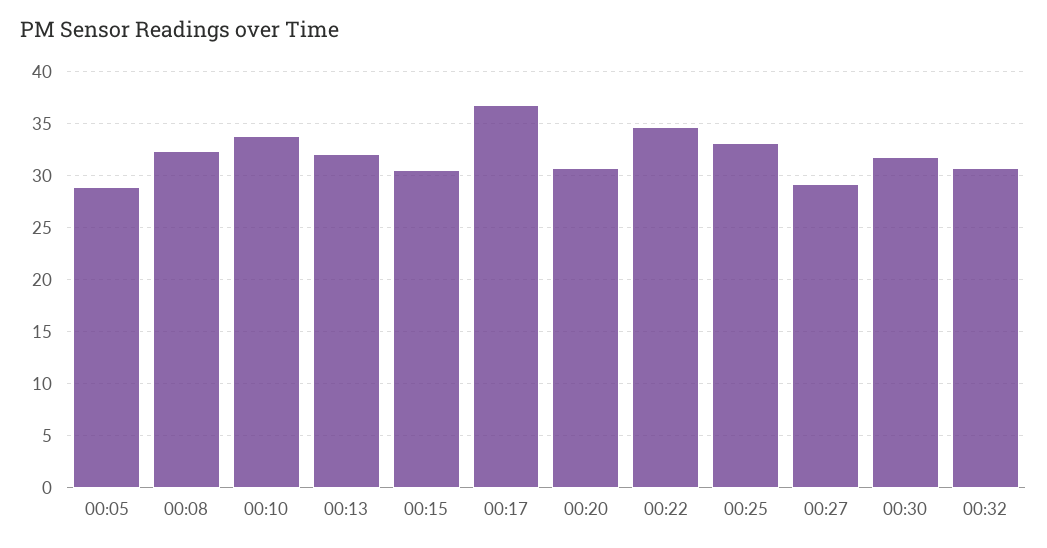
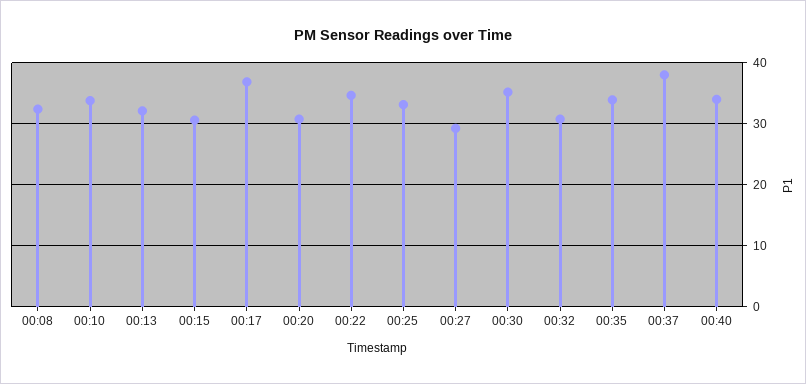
00:05: 29 -> none
00:30: 32 -> 35
00:35: none -> 34
00:37: none -> 38
00:40: none -> 34

